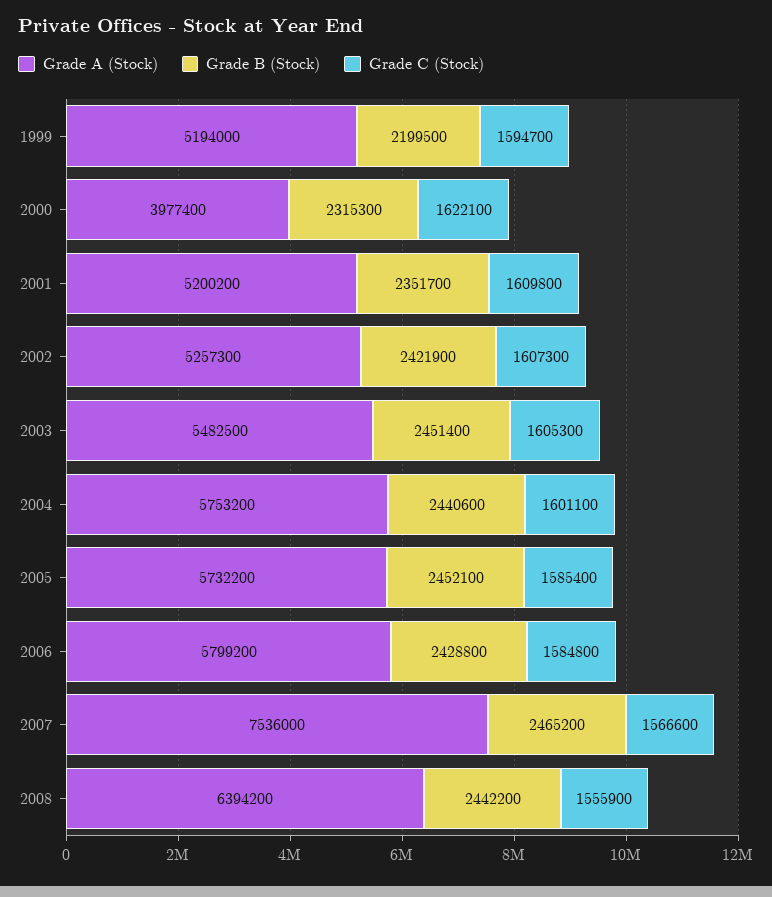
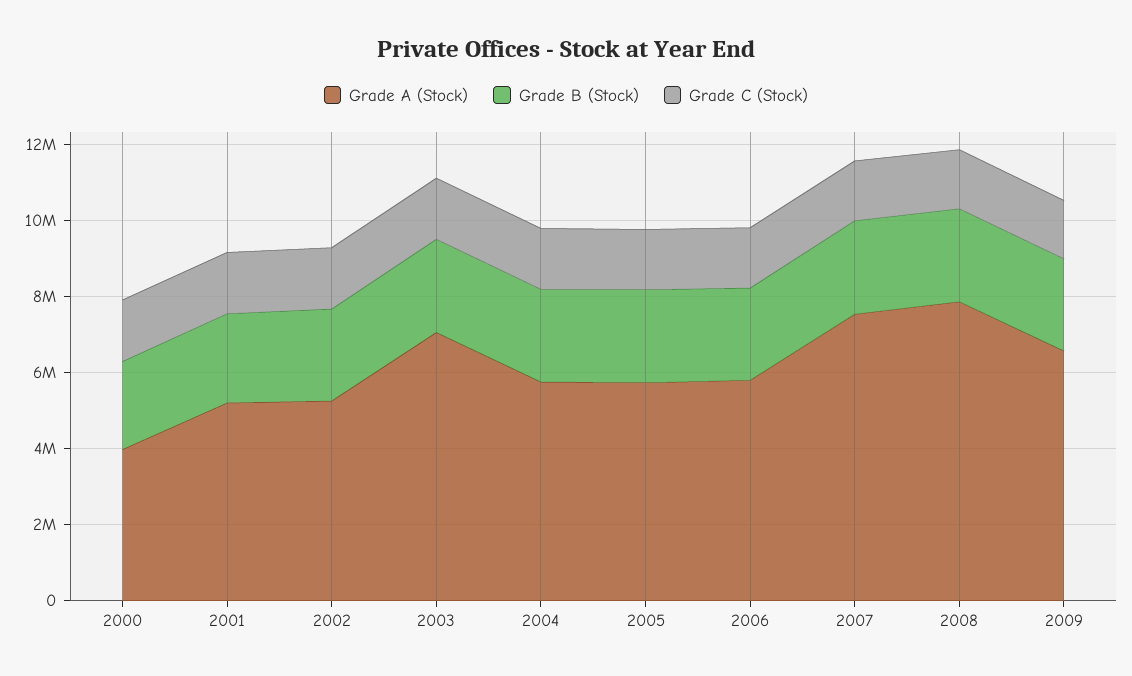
Grade A (Stock), 1999: 5194000 -> none
Grade B (Stock), 1999: 2199500 -> none
Grade C (Stock), 1999: 1594700 -> none
Grade A (Stock), 2003: 5482500 -> 7000000
Grade A (Stock), 2008: 6394200 -> 8000000
Grade A (Stock), 2009: none -> 6500000
Grade B (Stock), 2009: none -> 2500000
Grade C (Stock), 2009: none -> 1500000

